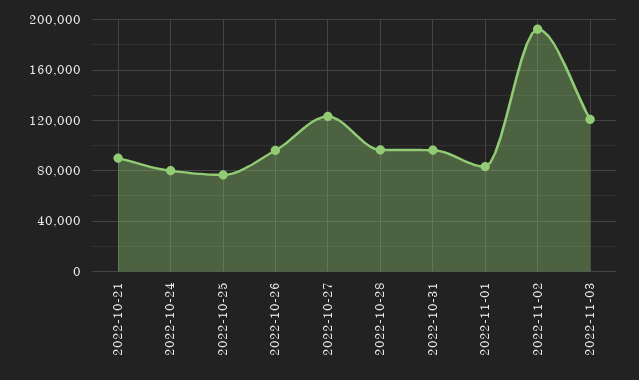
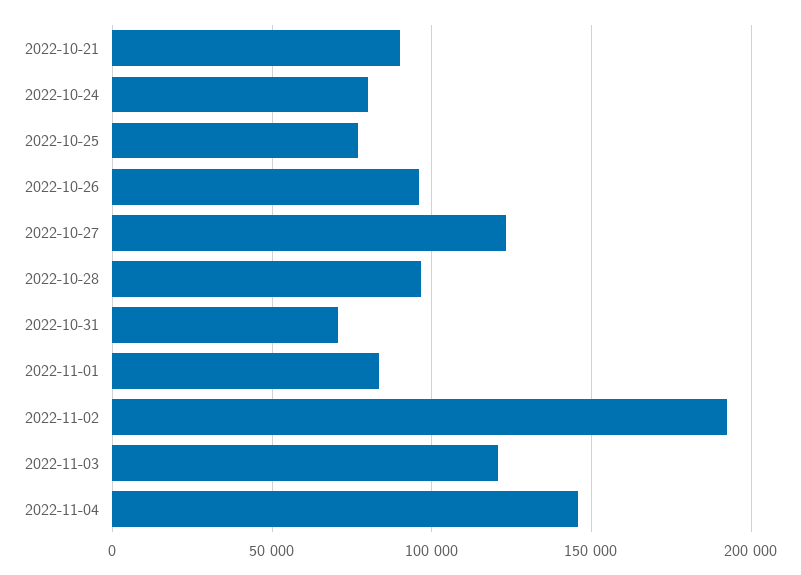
2022-10-31: 95000 -> 70000
2022-11-04: none -> 145000

